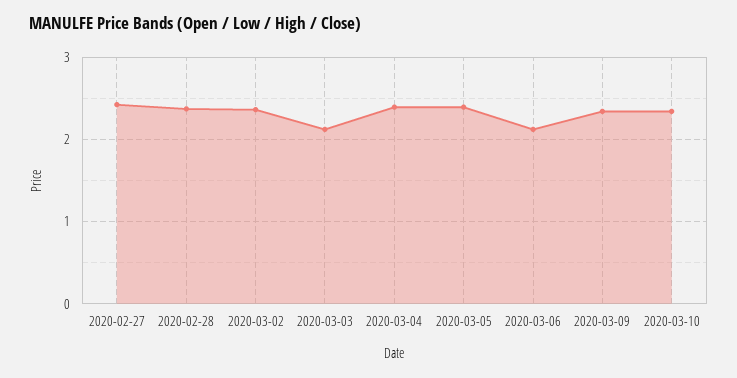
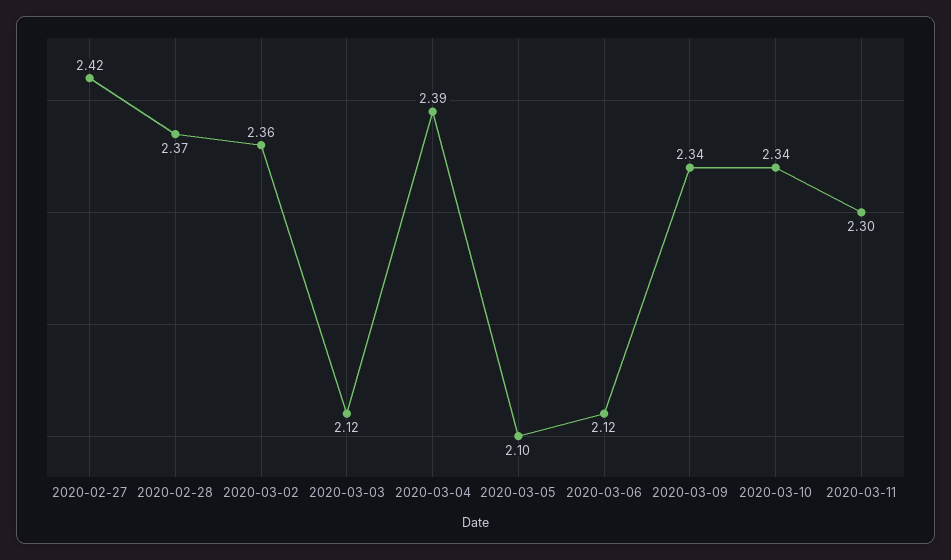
2020-03-05: 2.4 -> 2.1
2020-03-11: none -> 2.3

